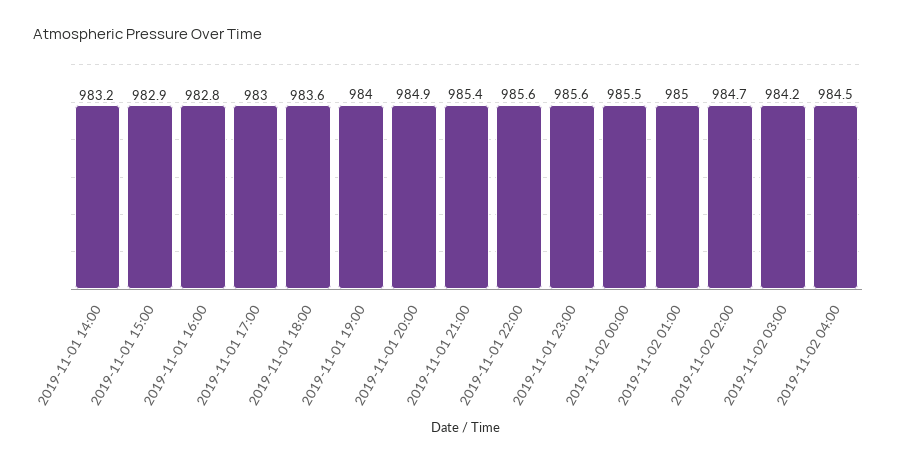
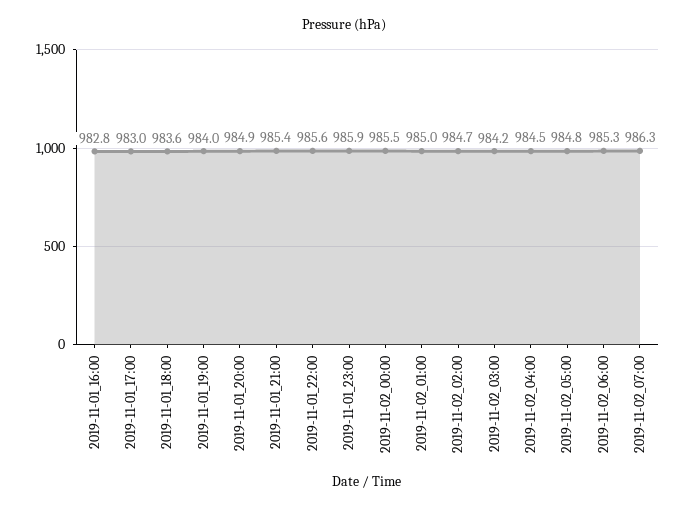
2019-11-01 14:00: 983.2 -> none
2019-11-01 15:00: 982.9 -> none
2019-11-01 23:00: 985.6 -> 985.9
2019-11-02_05:00: none -> 984.8
2019-11-02_06:00: none -> 985.3
2019-11-02_07:00: none -> 986.3

